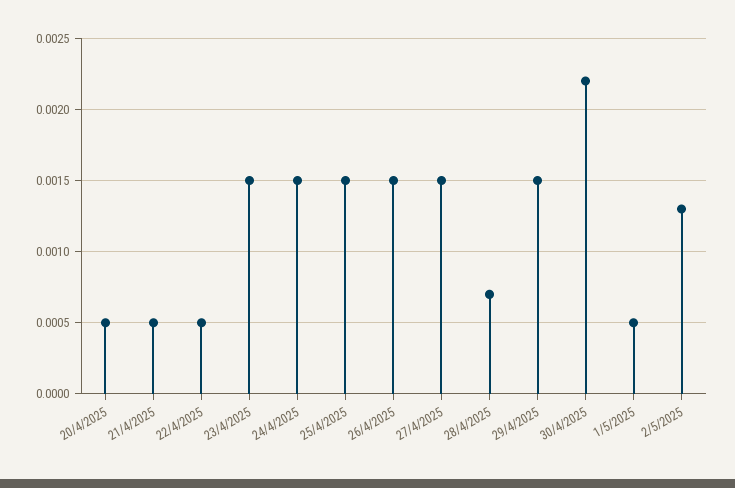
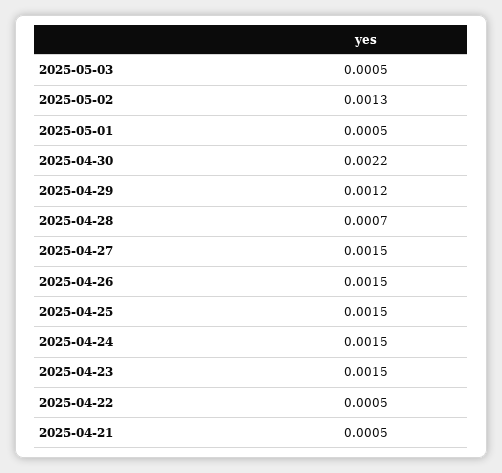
20/4/2025: 0.0005 -> none
29/4/2025: 0.0015 -> 0.0012
2025-05-03: none -> 0.0005

